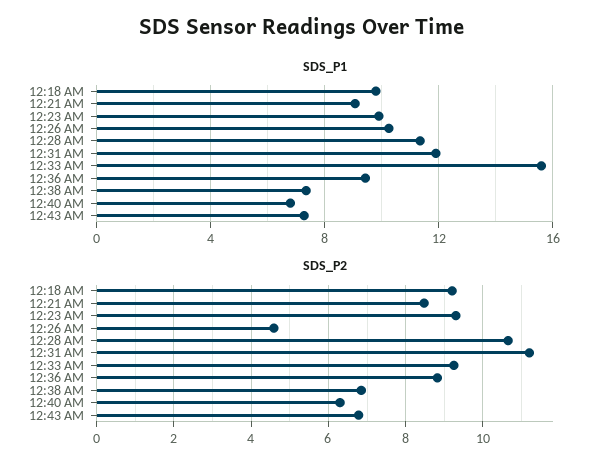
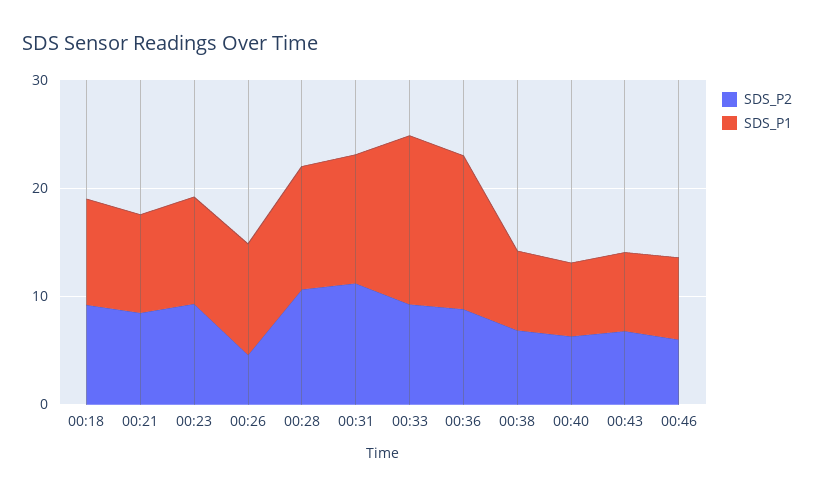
SDS_P1, 12:36 AM: 9.5 -> 14
SDS_P2, 00:46: none -> 6
SDS_P1, 00:46: none -> 8

